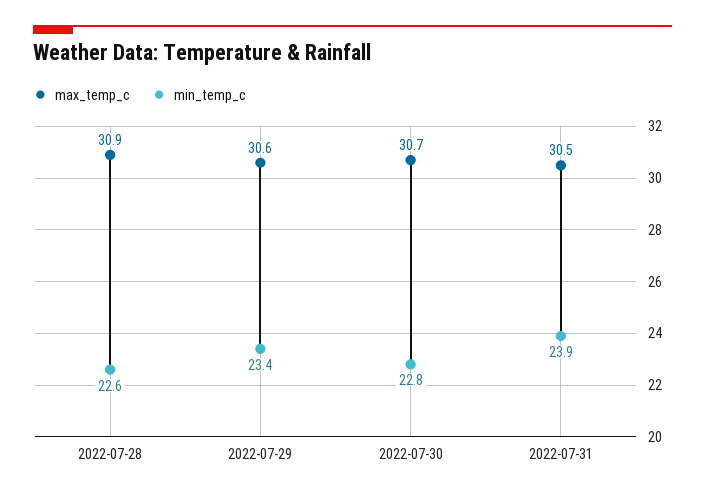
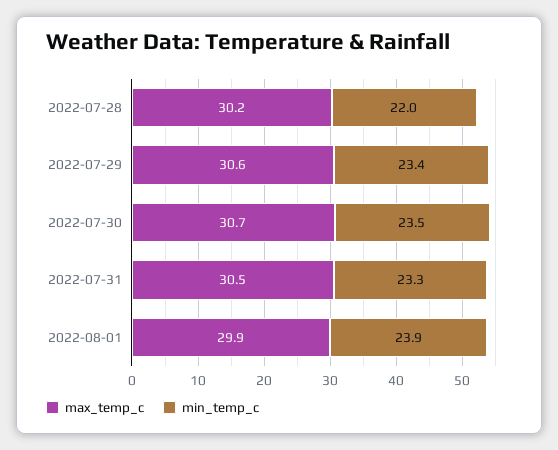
max_temp_c, 2022-07-28: 30.9 -> 30.2
min_temp_c, 2022-07-28: 22.6 -> 22
min_temp_c, 2022-07-30: 22.8 -> 23.5
min_temp_c, 2022-07-31: 23.9 -> 23.3
max_temp_c, 2022-08-01: none -> 29.9
min_temp_c, 2022-08-01: none -> 23.9

